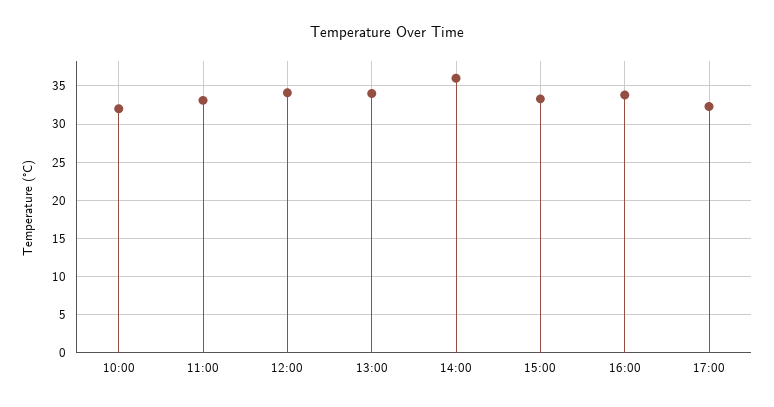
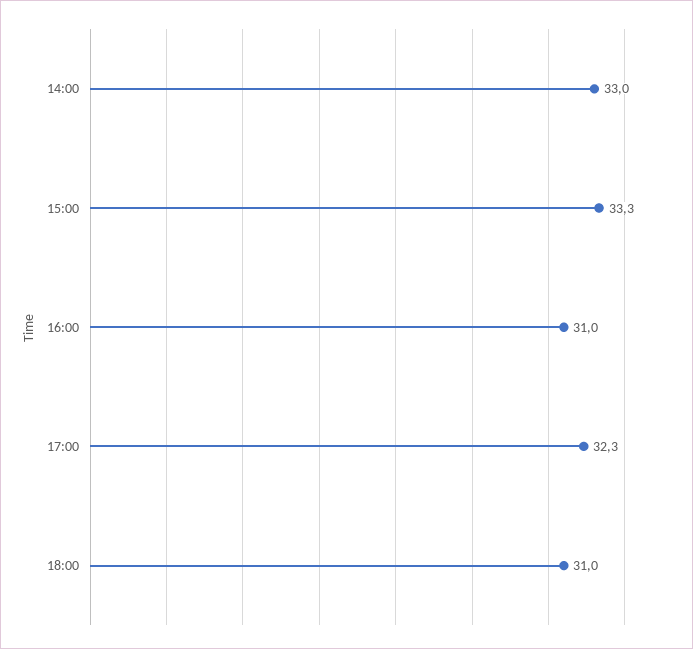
10:00: 32 -> none
11:00: 33 -> none
12:00: 34 -> none
13:00: 34 -> none
14:00: 36 -> 33
16:00: 34 -> 31
18:00: none -> 31

